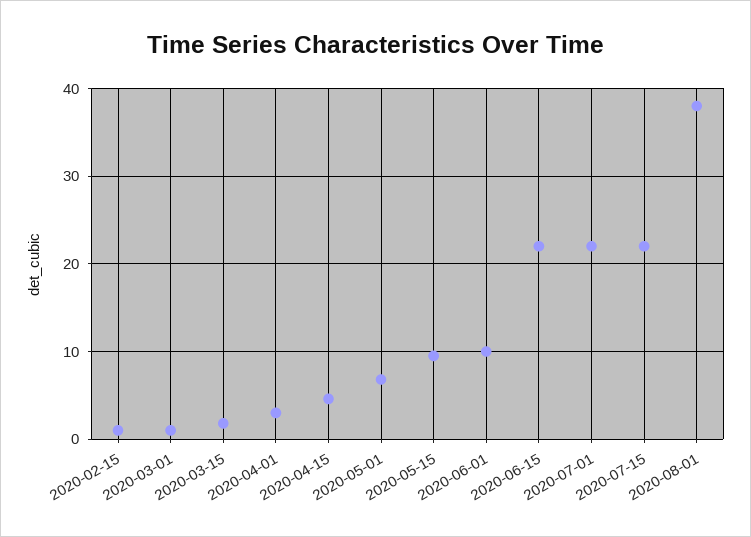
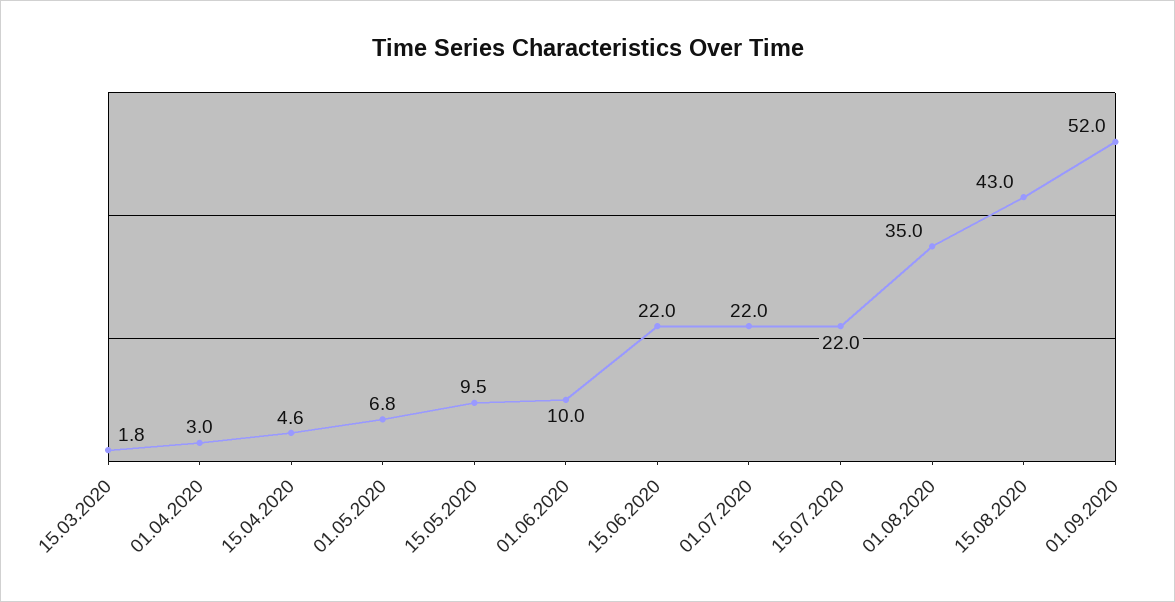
2020-02-15: 1 -> none
2020-03-01: 1 -> none
2020-08-01: 38 -> 35
15.08.2020: none -> 43
01.09.2020: none -> 52

